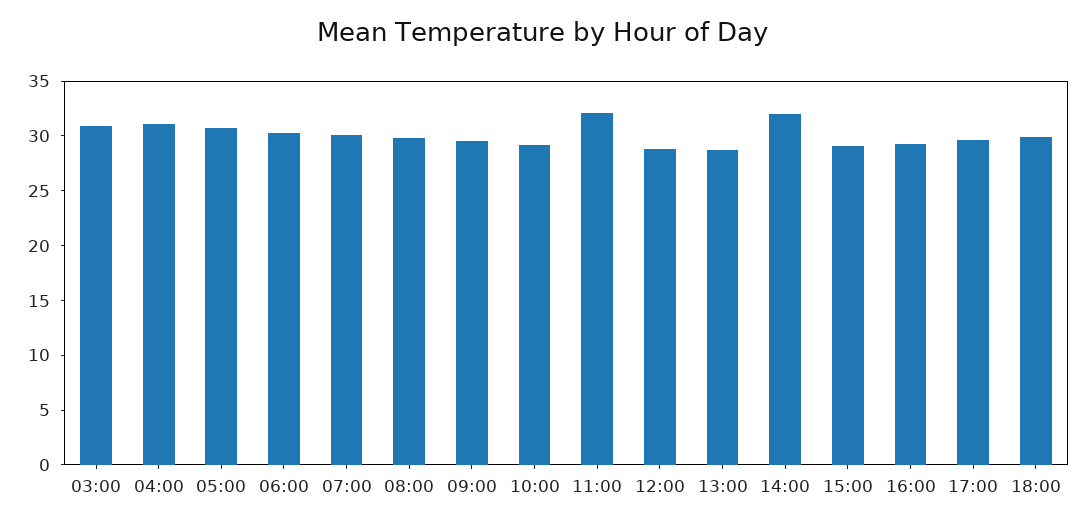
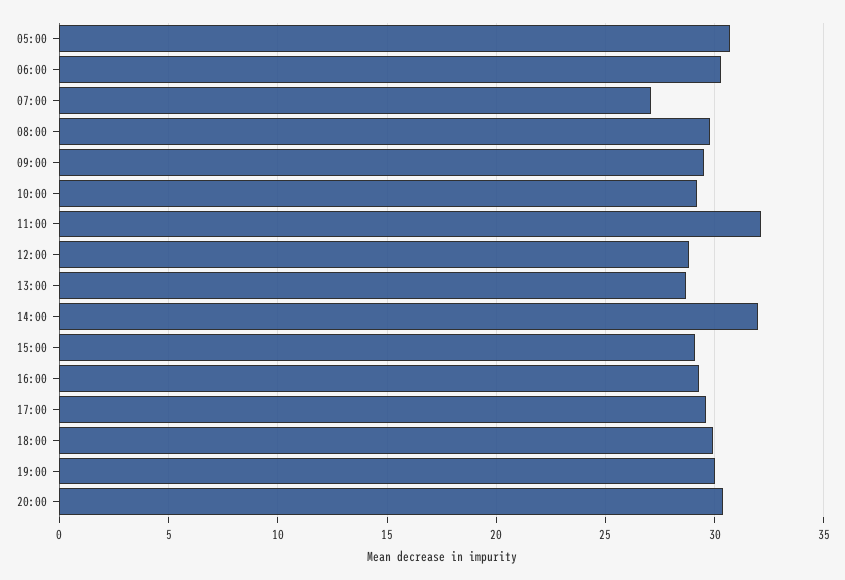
03:00: 31 -> none
04:00: 31 -> none
07:00: 30 -> 27
19:00: none -> 30
20:00: none -> 30.5

